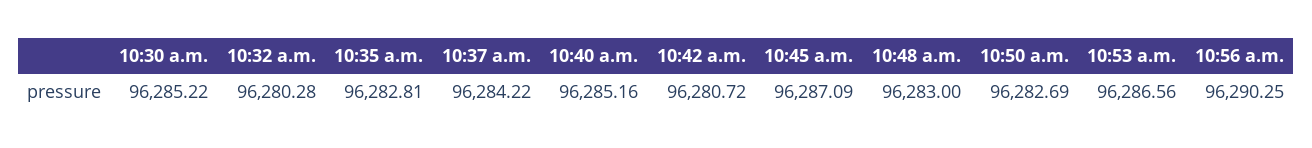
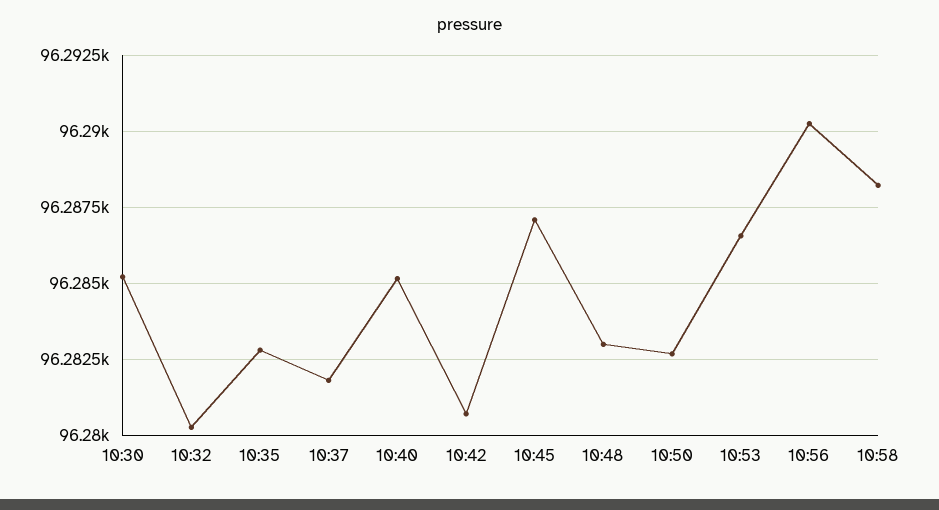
10:37 a.m.: 96284.22 -> 96281.75
10:58: none -> 96288.25

